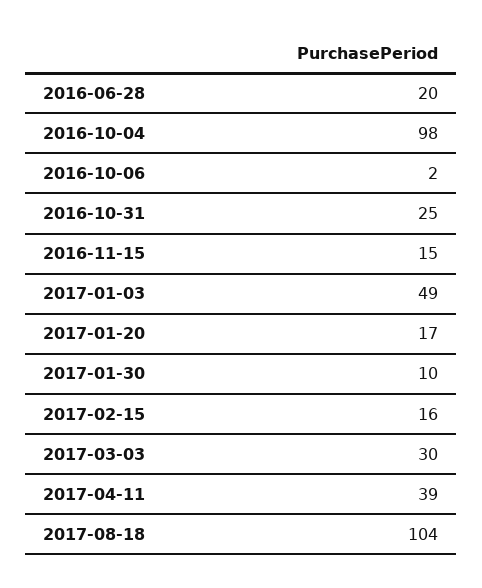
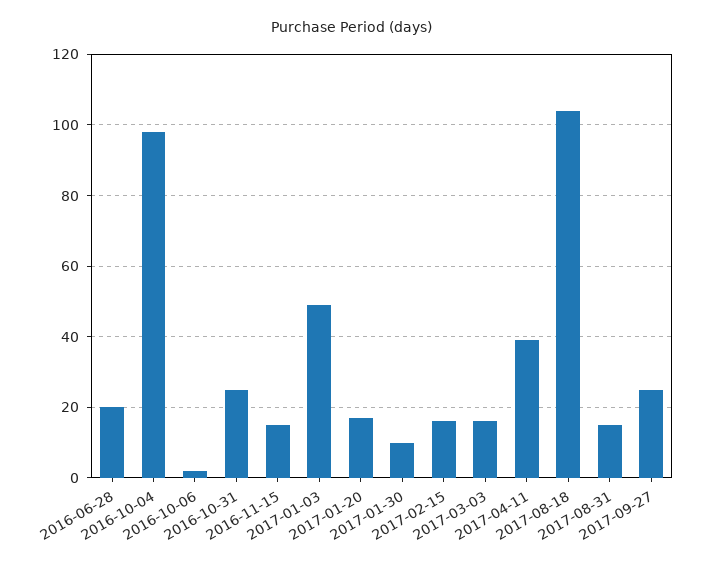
2017-03-03: 30 -> 15
2017-08-31: none -> 15
2017-09-27: none -> 25

